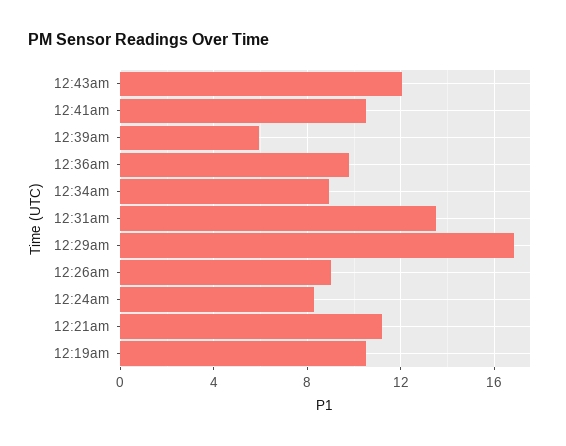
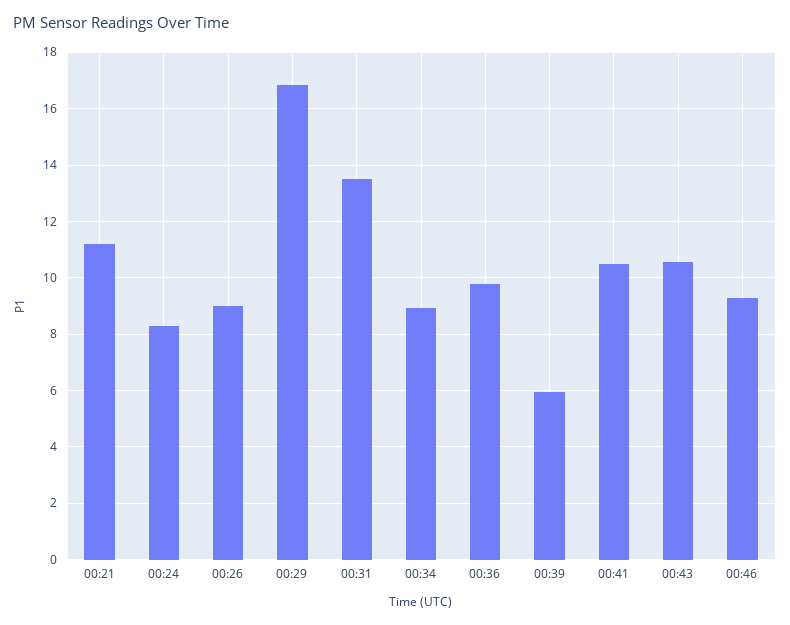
12:43am: 12 -> 10.5
12:19am: 10.5 -> none
00:46: none -> 9.25

